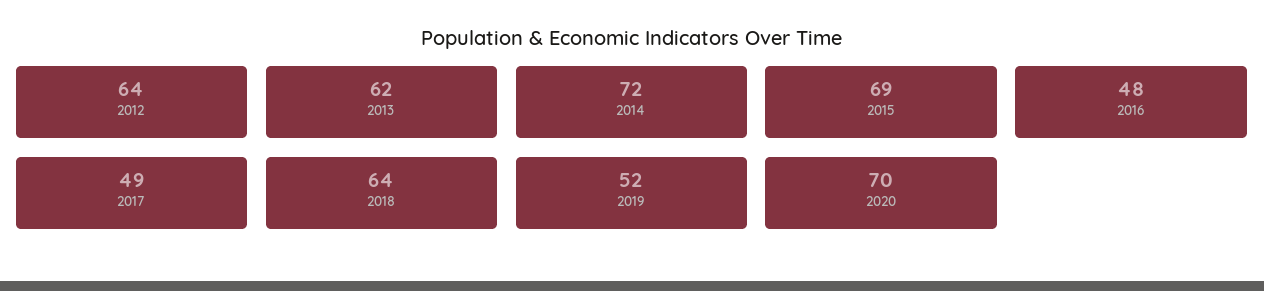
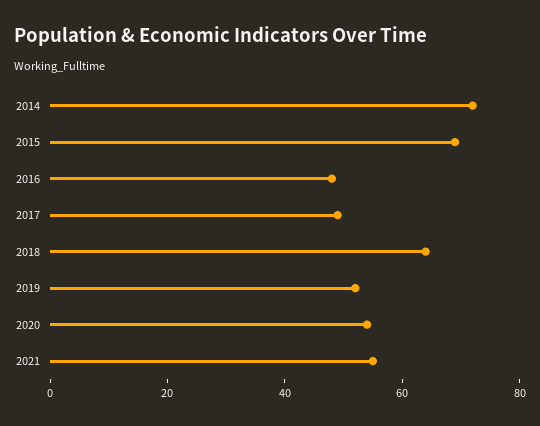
2012: 64 -> none
2013: 62 -> none
2020: 70 -> 55
2021: none -> 55

